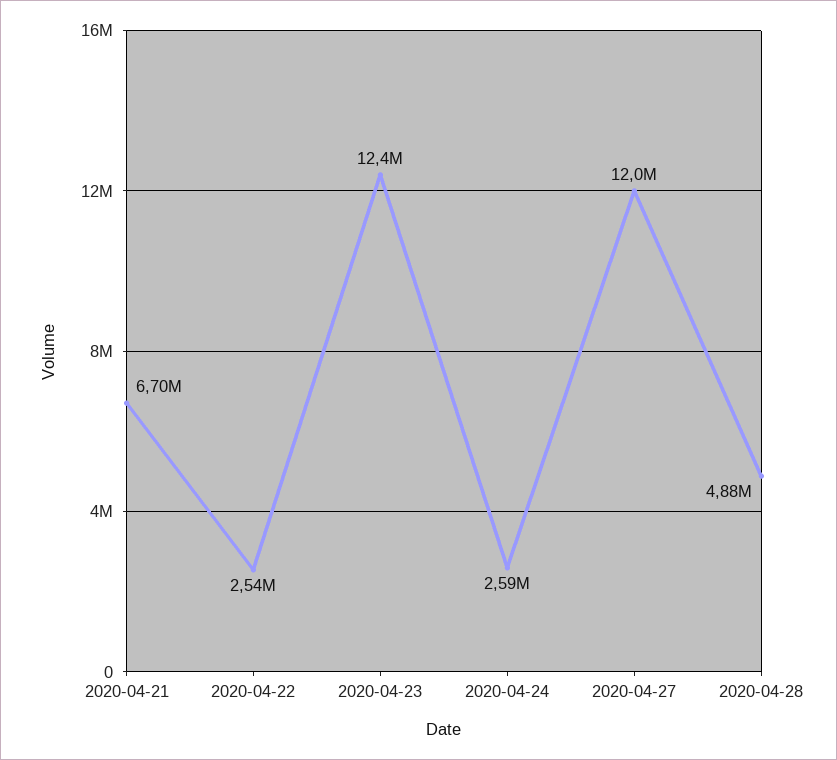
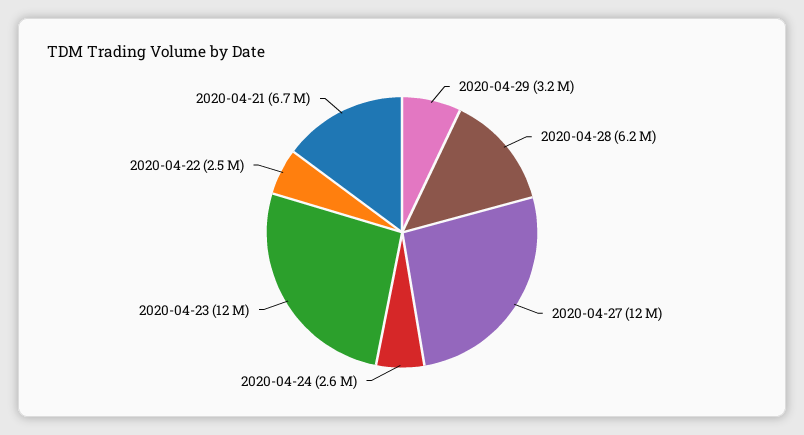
2020-04-28: 4880000 -> 6200000
2020-04-29: none -> 3200000

